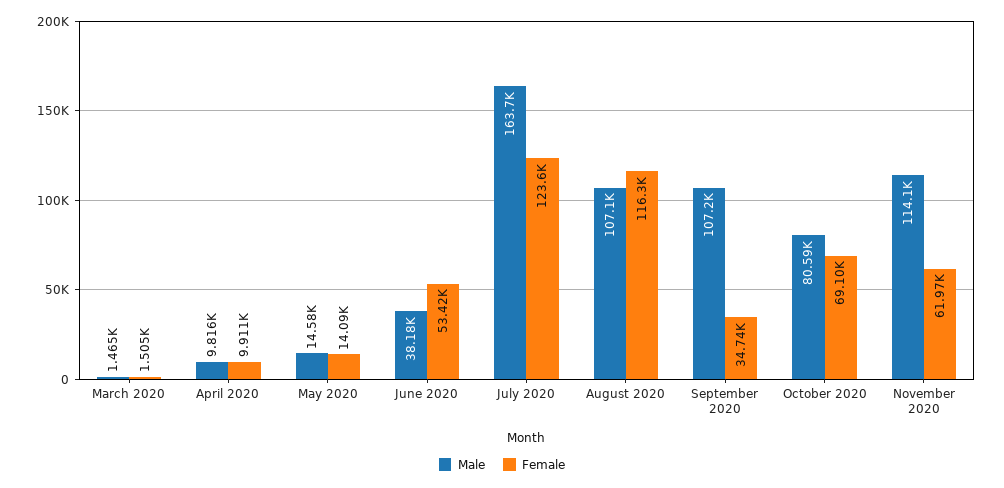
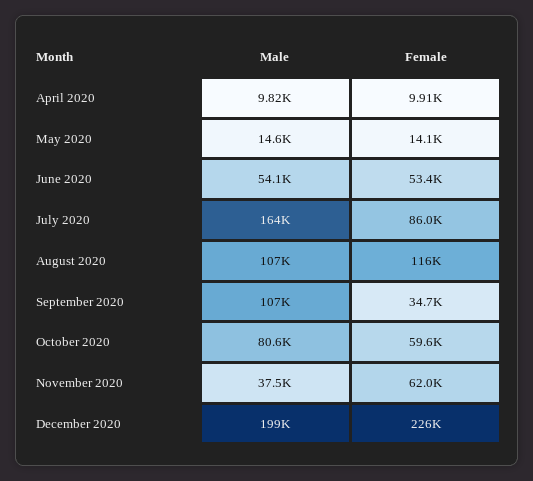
Male, March 2020: 1465 -> none
Female, March 2020: 1505 -> none
Male, June 2020: 38180 -> 54100
Female, July 2020: 123600 -> 86000
Female, October 2020: 69100 -> 59600
Male, November 2020: 114100 -> 37500
Male, December 2020: none -> 199000
Female, December 2020: none -> 226000

